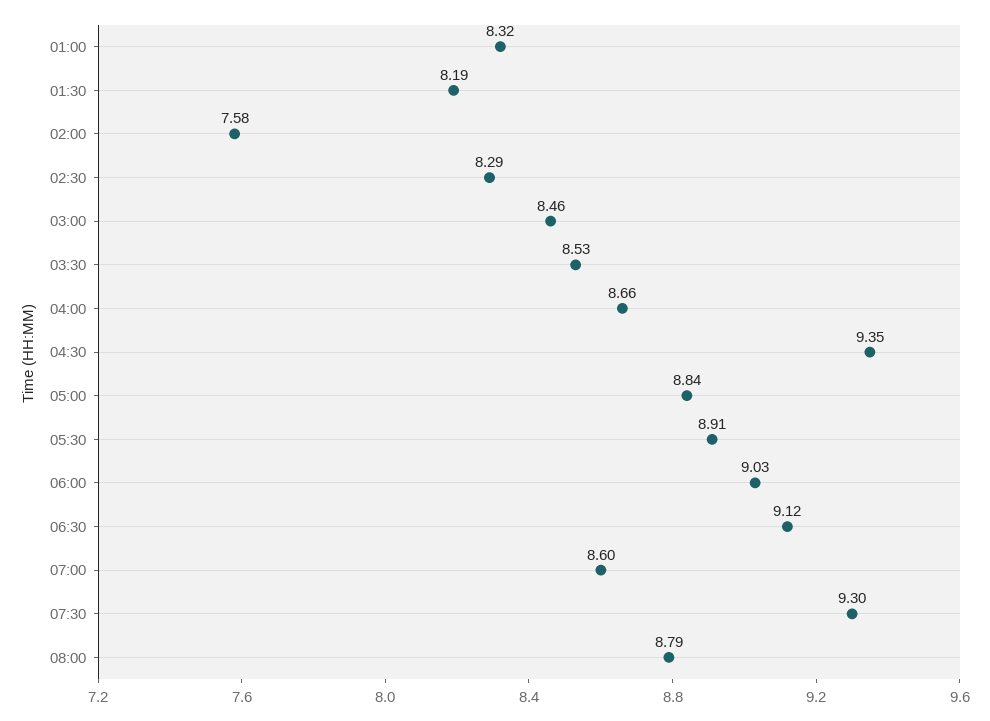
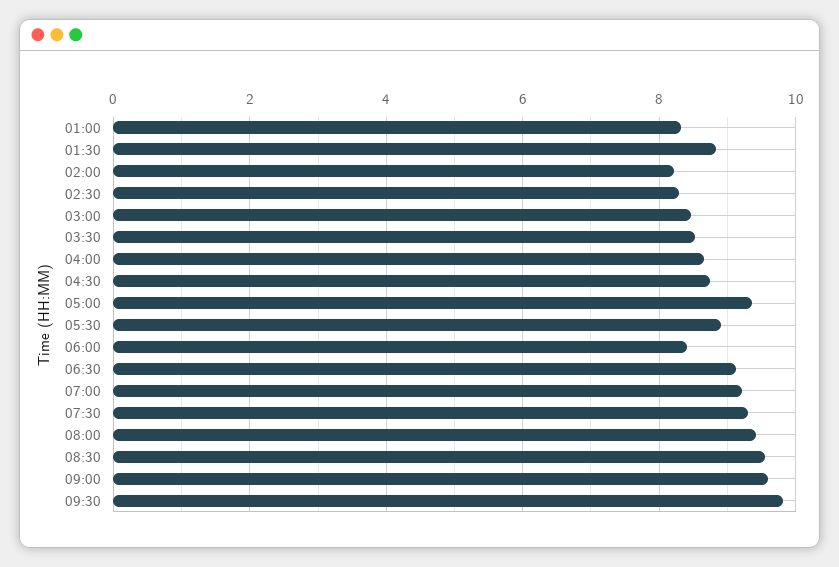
01:30: 8.19 -> 8.8
02:00: 7.58 -> 8.2
04:30: 9.35 -> 8.8
05:00: 8.84 -> 9.4
06:00: 9.03 -> 8.4
07:00: 8.6 -> 9.2
08:00: 8.79 -> 9.4
08:30: none -> 9.6
09:00: none -> 9.6
09:30: none -> 9.8

